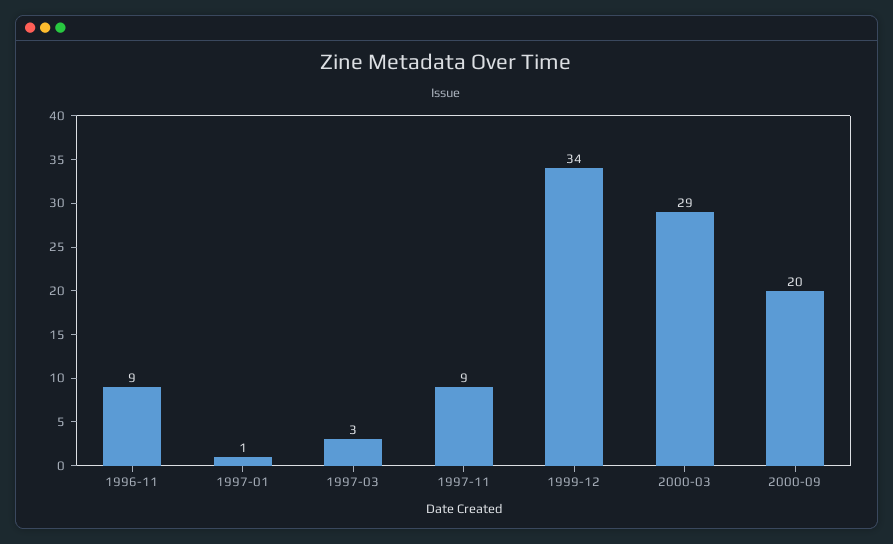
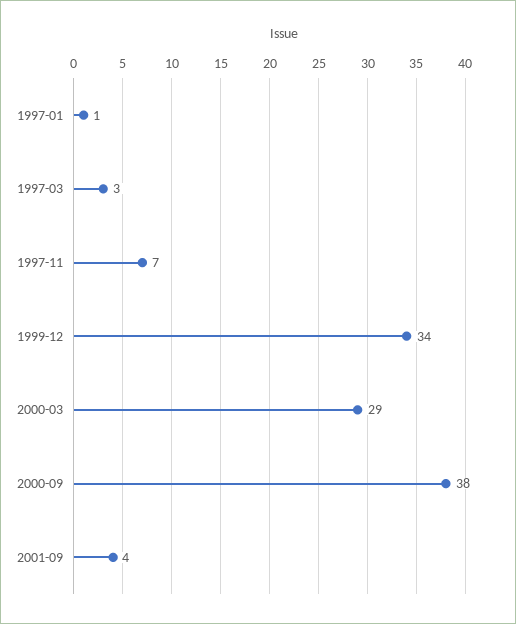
1996-11: 9 -> none
1997-11: 9 -> 7
2000-09: 20 -> 38
2001-09: none -> 4

